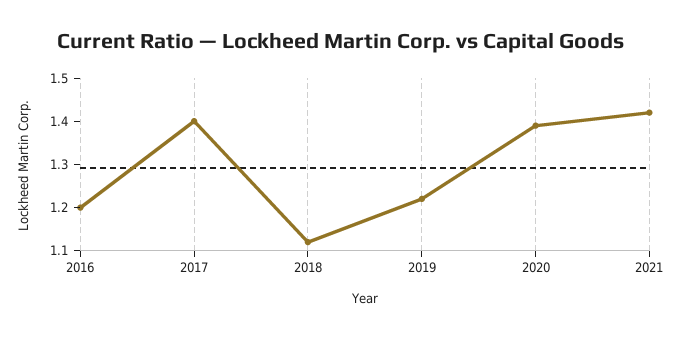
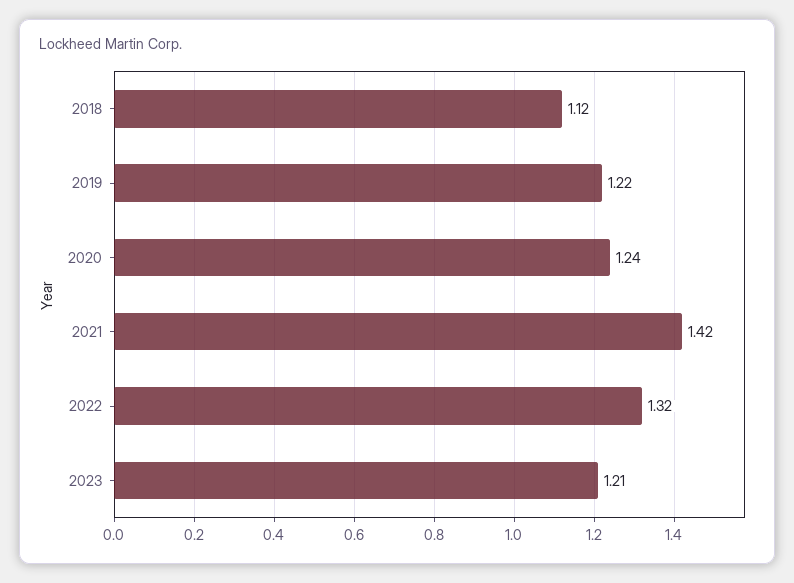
2016: 1.2 -> none
2017: 1.4 -> none
2020: 1.4 -> 1.24
2022: none -> 1.32
2023: none -> 1.21

